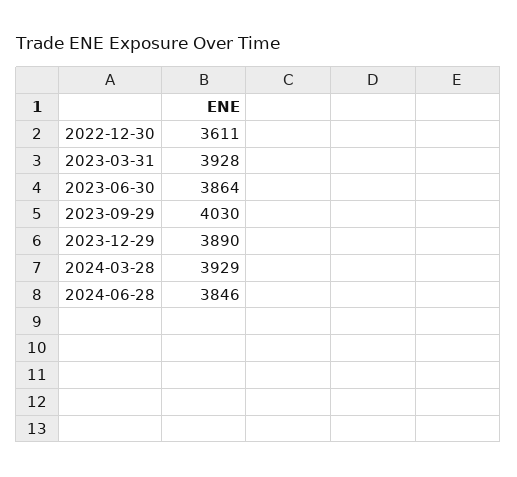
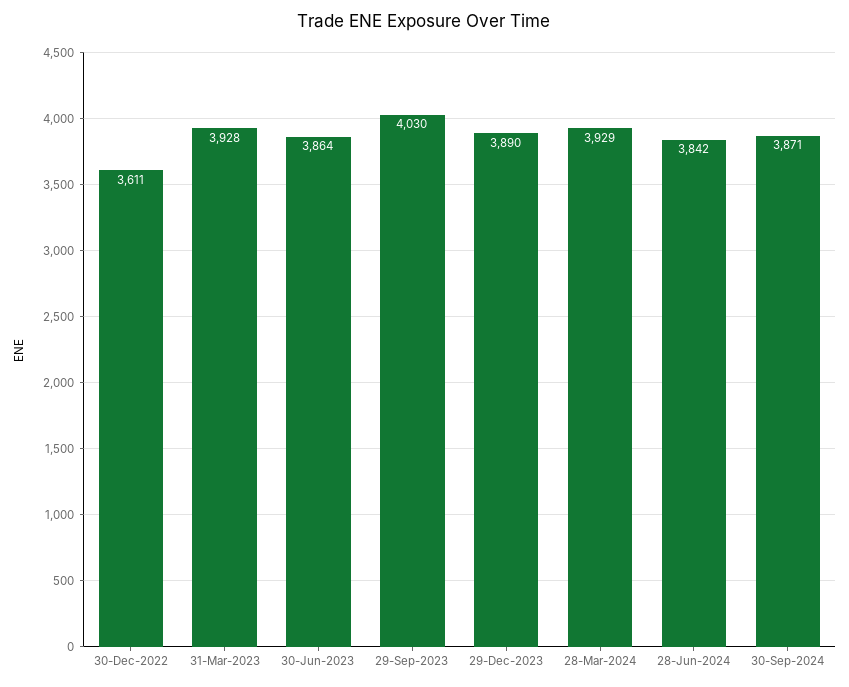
2024-06-28: 3846 -> 3842
30-Sep-2024: none -> 3871

